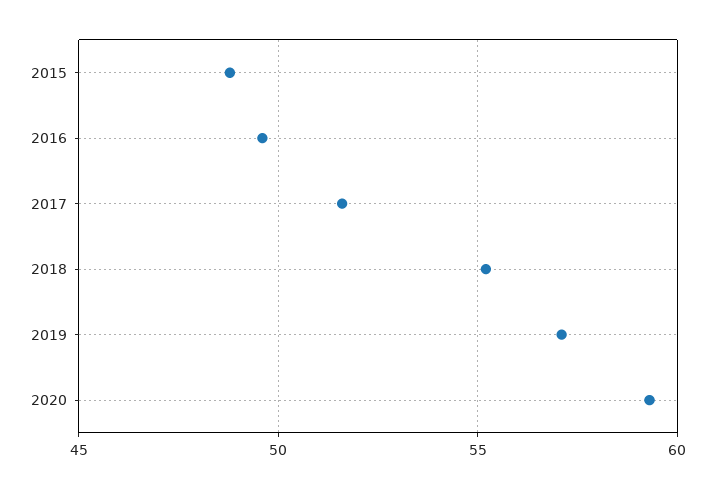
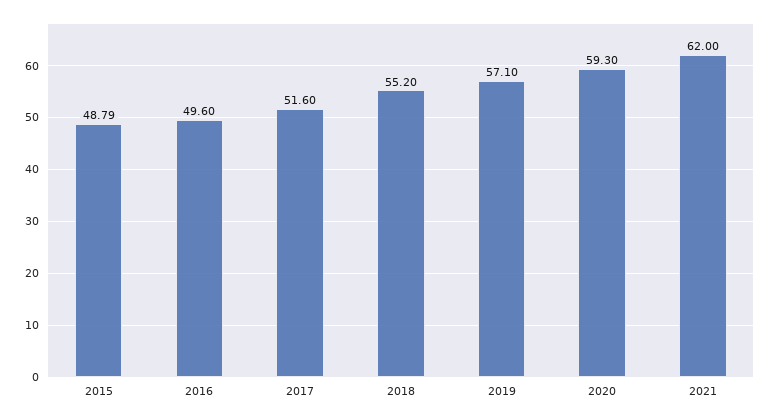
2021: none -> 62

